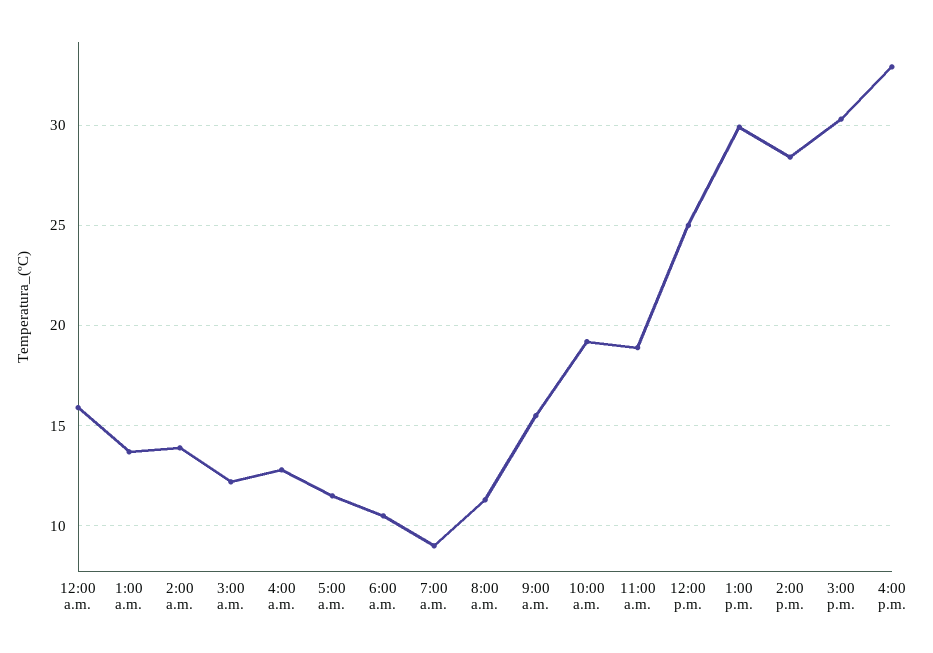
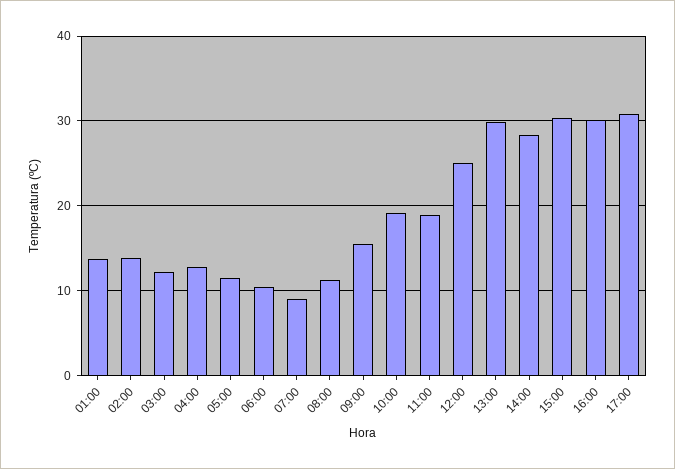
12:00 a.m.: 16 -> none
4:00 p.m.: 33 -> 30
17:00: none -> 31

